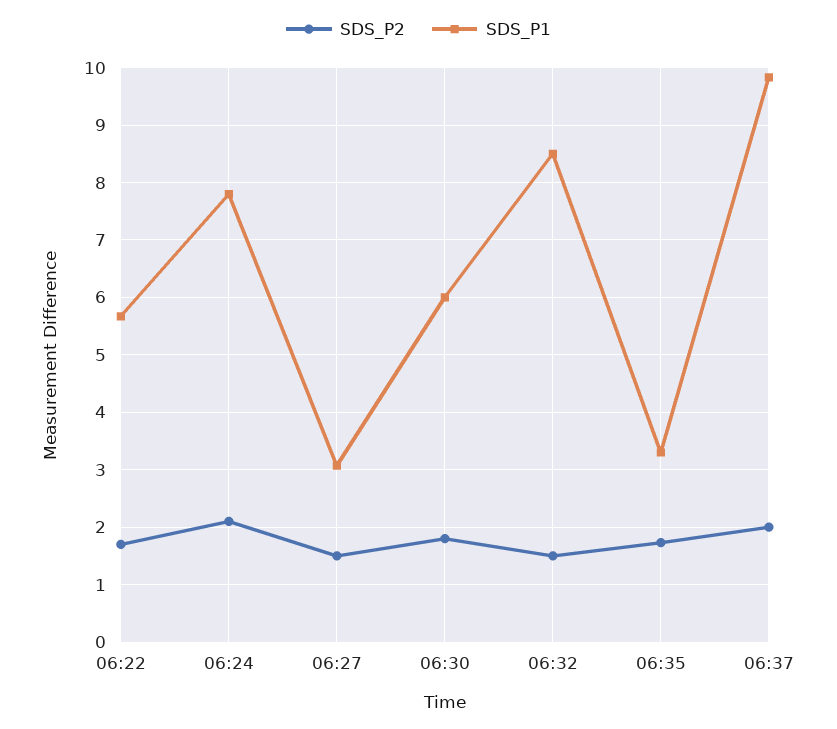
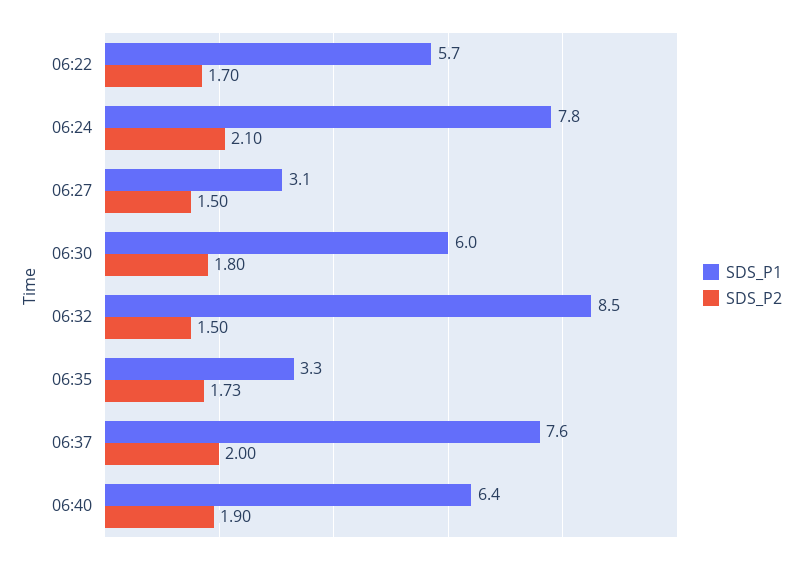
SDS_P1, 06:37: 9.8 -> 7.6
SDS_P1, 06:40: none -> 6.4
SDS_P2, 06:40: none -> 1.9

